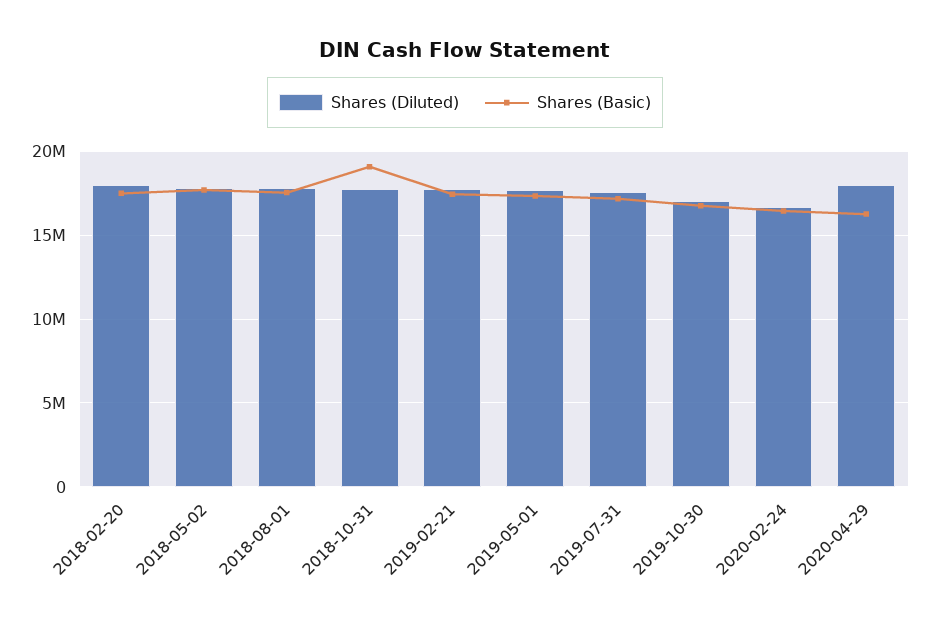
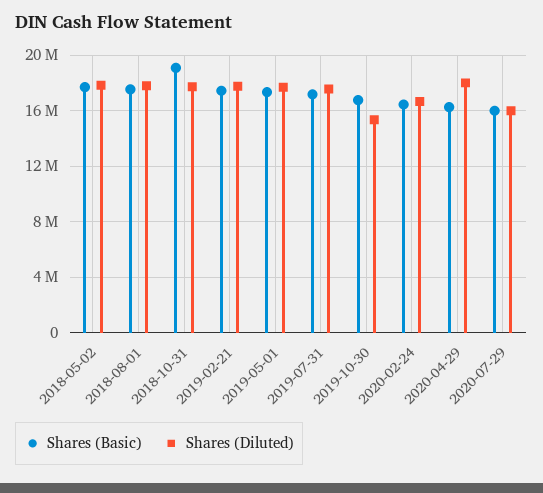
Shares (Diluted), 2018-02-20: 18000000 -> none
Shares (Basic), 2018-02-20: 17500000 -> none
Shares (Diluted), 2019-10-30: 17000000 -> 15500000
Shares (Basic), 2020-07-29: none -> 16000000
Shares (Diluted), 2020-07-29: none -> 16000000

